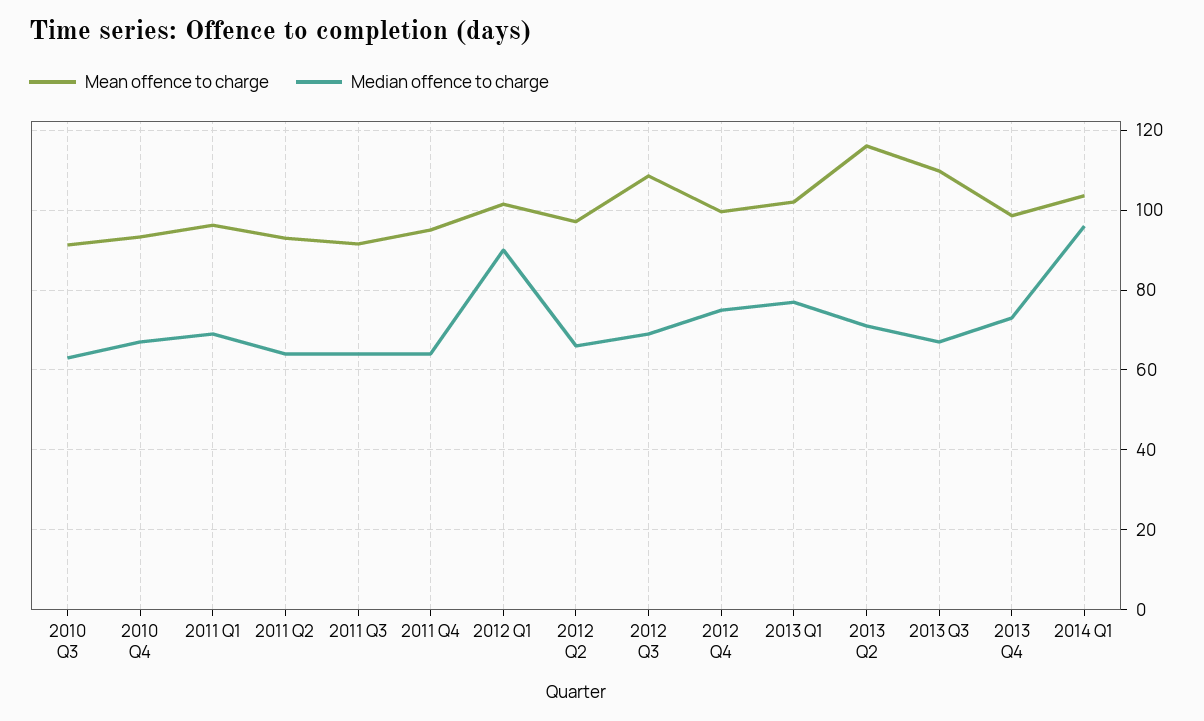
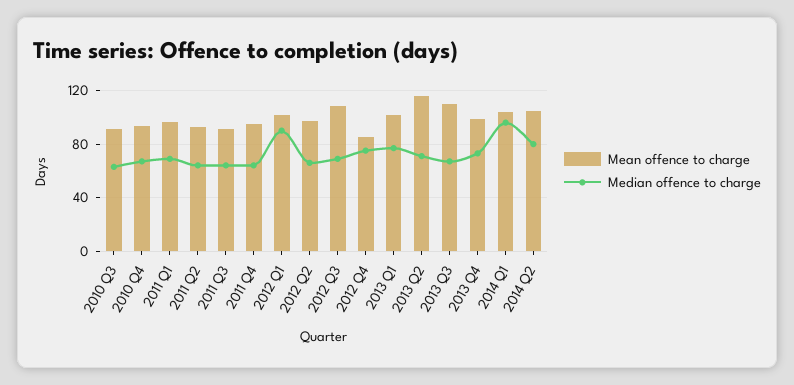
Mean offence to charge, 2012 Q4: 100 -> 85
Mean offence to charge, 2014 Q2: none -> 105
Median offence to charge, 2014 Q2: none -> 80

